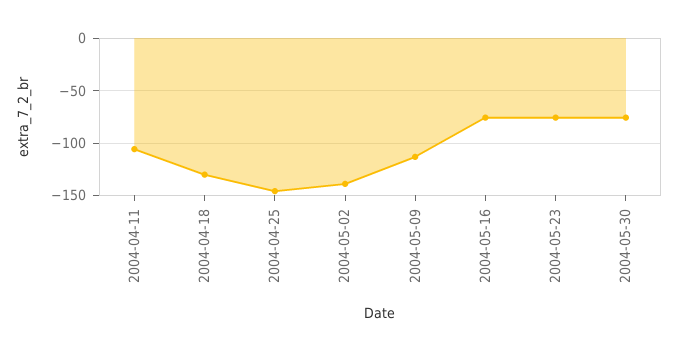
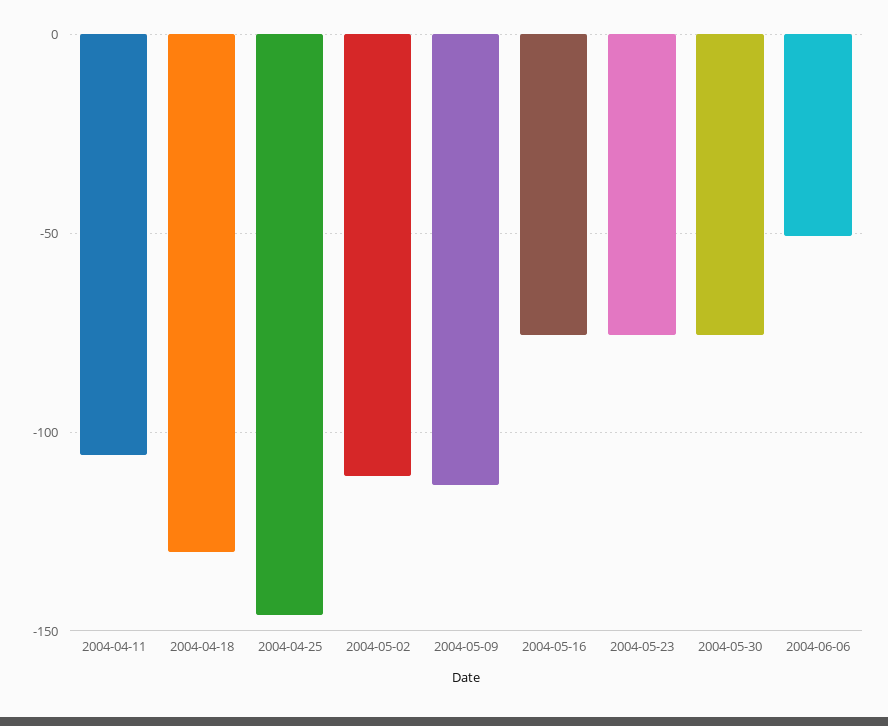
2004-05-02: -140 -> -110
2004-06-06: none -> -50

